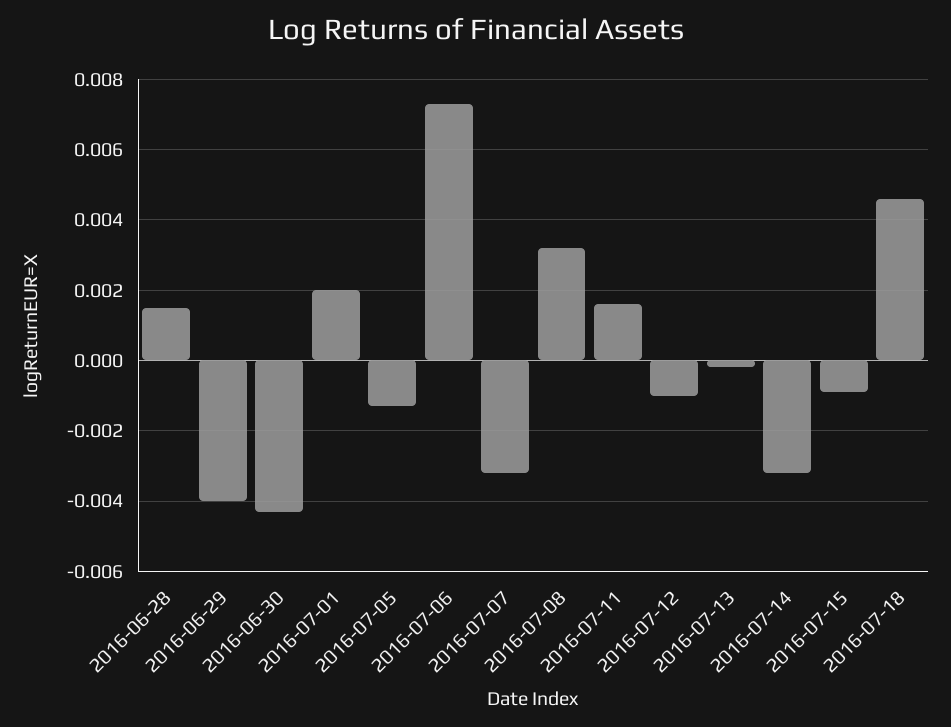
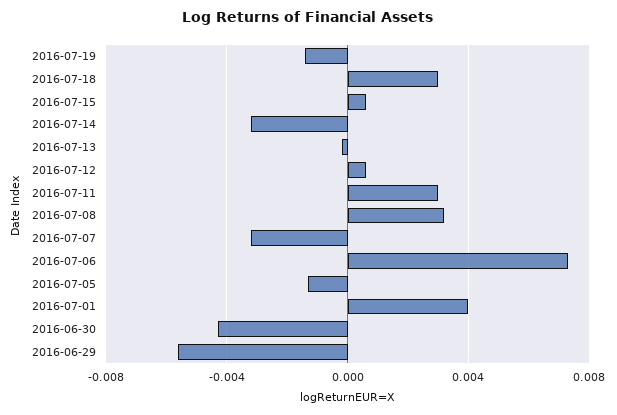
2016-06-28: 0.0015 -> none
2016-06-29: -0.004 -> -0.0055
2016-07-01: 0.002 -> 0.004
2016-07-11: 0.0015 -> 0.003
2016-07-12: -0.001 -> 0.0005
2016-07-15: -0.001 -> 0.0005
2016-07-18: 0.0045 -> 0.003
2016-07-19: none -> -0.0015

